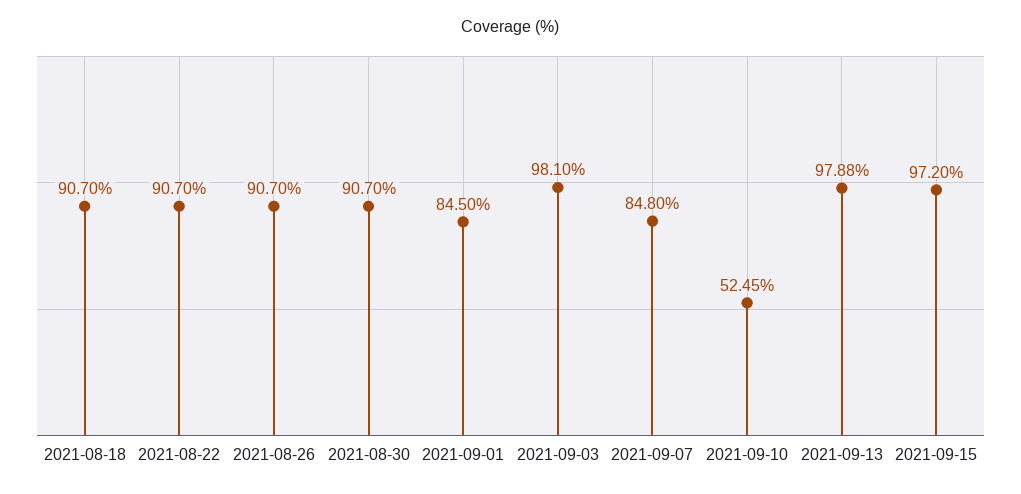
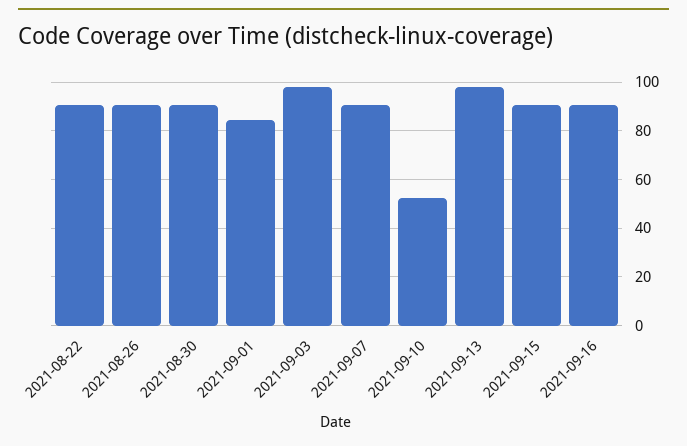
2021-08-18: 90.7 -> none
2021-09-07: 84.8 -> 90
2021-09-15: 97.2 -> 90
2021-09-16: none -> 90

